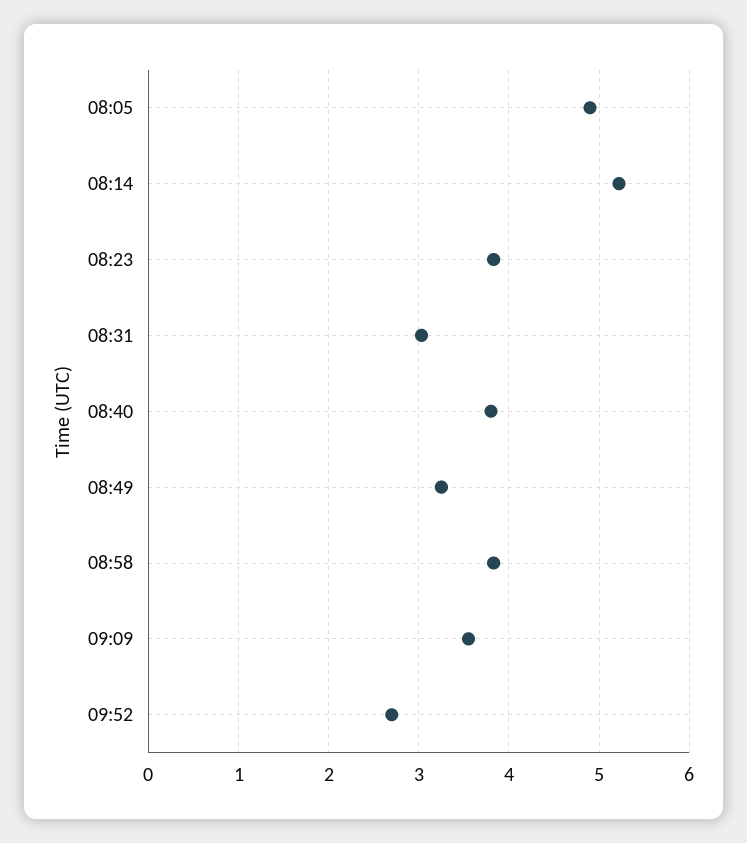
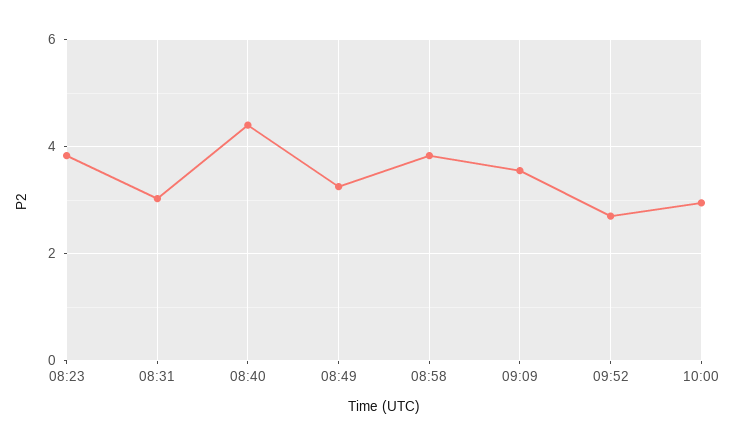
08:05: 4.9 -> none
08:14: 5.2 -> none
08:40: 3.8 -> 4.4
10:00: none -> 3

